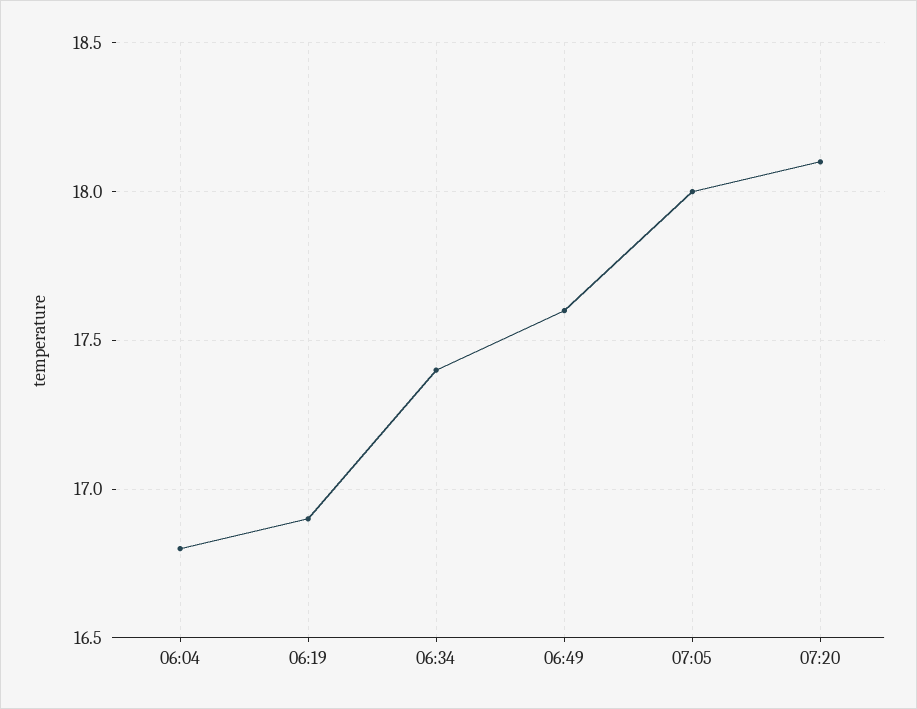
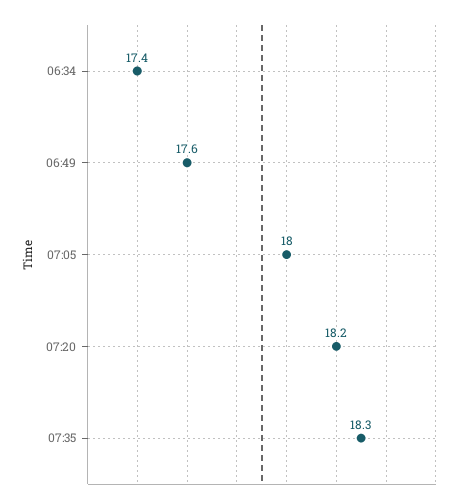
06:04: 16.8 -> none
06:19: 16.9 -> none
07:20: 18.1 -> 18.2
07:35: none -> 18.3

